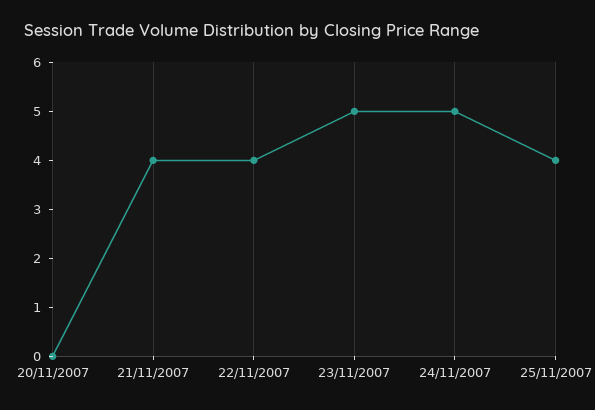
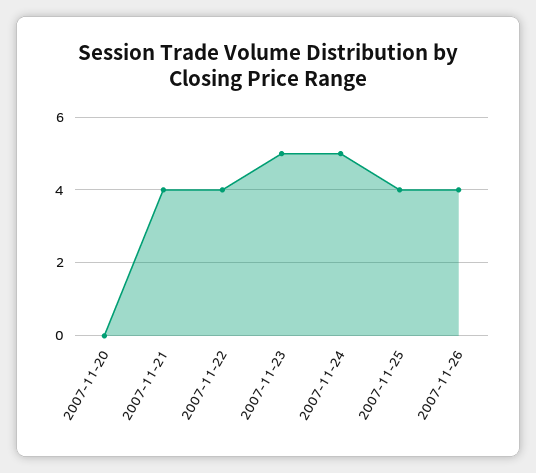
2007-11-26: none -> 4

